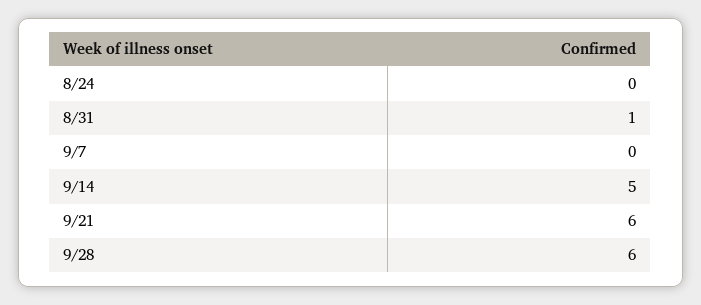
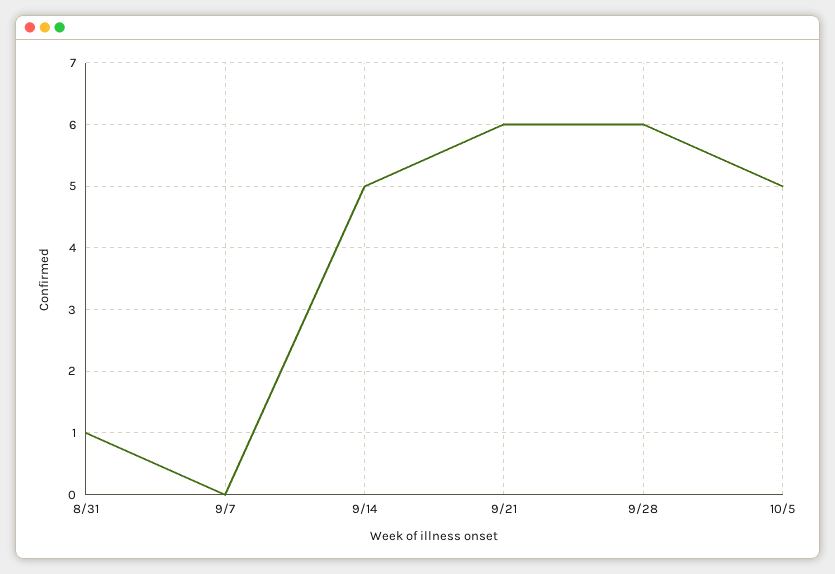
8/24: 0 -> none
10/5: none -> 5

